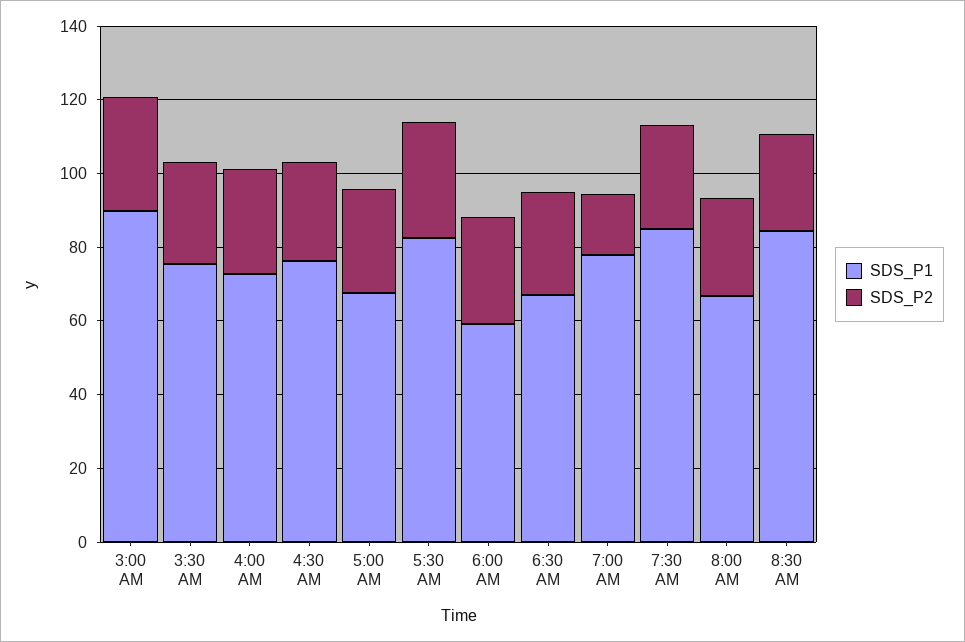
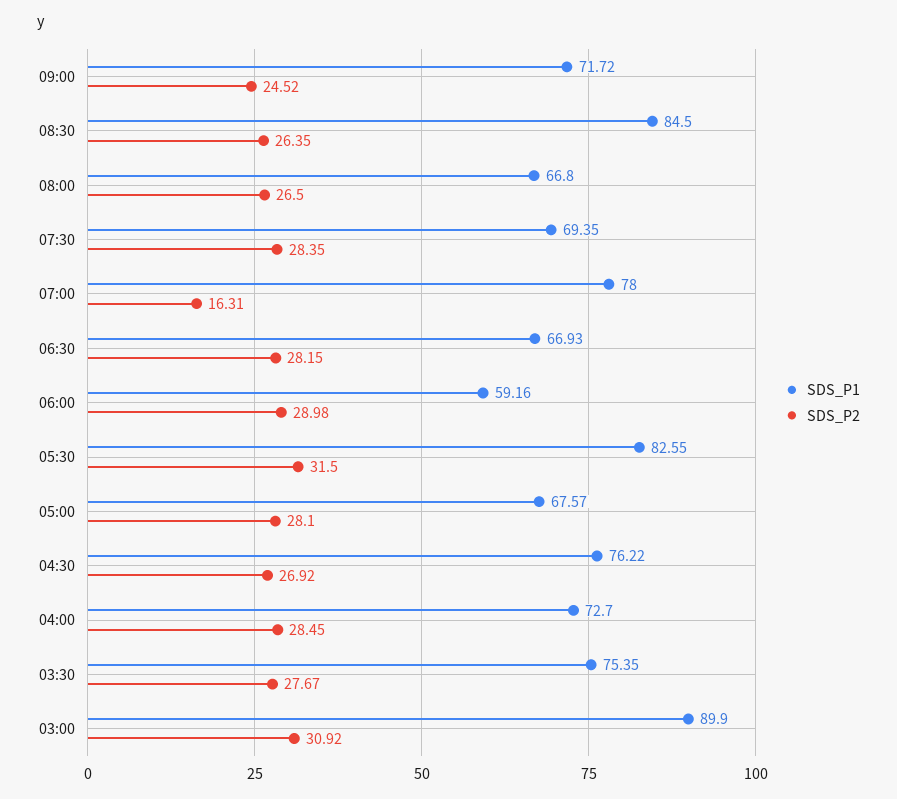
SDS_P1, 7:30 AM: 85 -> 69.35
SDS_P1, 09:00: none -> 71.72
SDS_P2, 09:00: none -> 24.52

